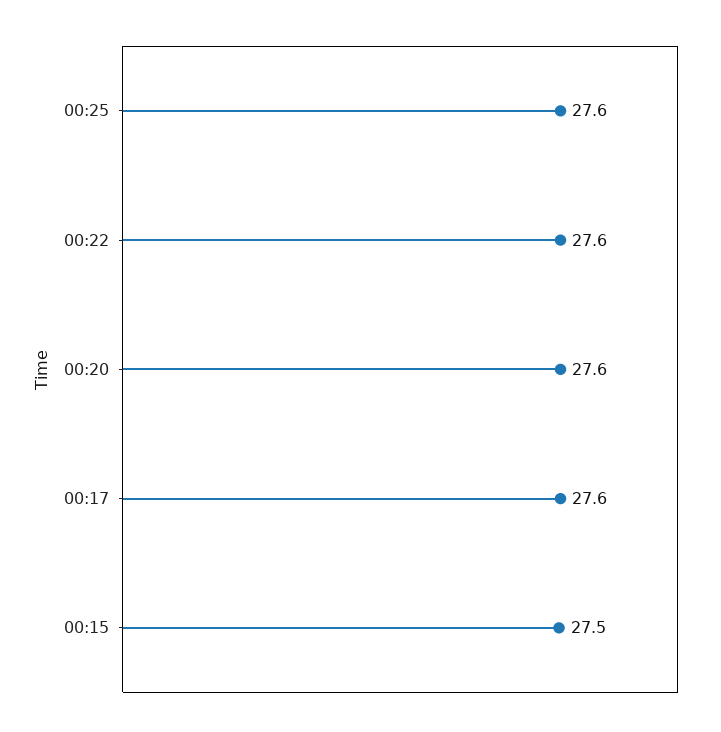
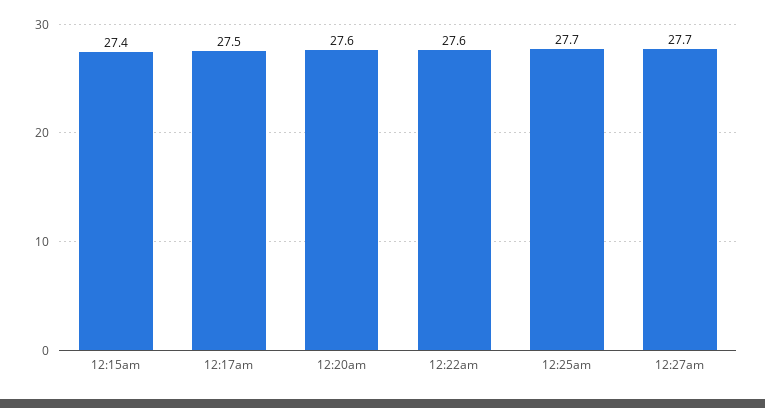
00:25: 27.6 -> 27.7
00:17: 27.6 -> 27.5
00:15: 27.5 -> 27.4
12:27am: none -> 27.7

